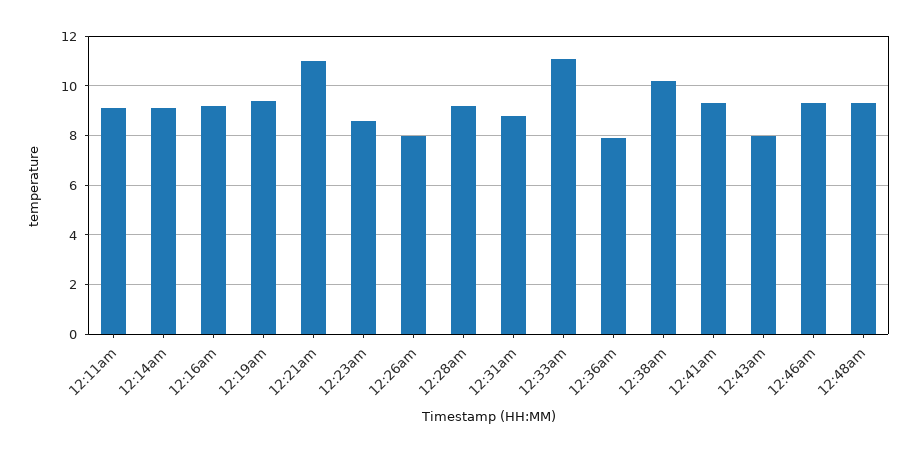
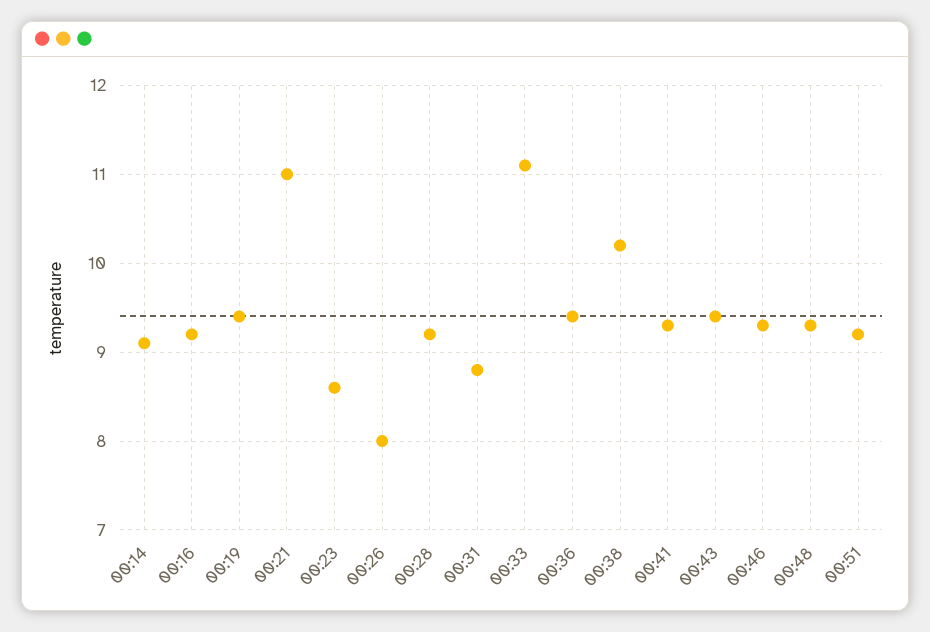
12:11am: 9 -> none
12:36am: 8 -> 9.4
12:43am: 8 -> 9.4
00:51: none -> 9.2

